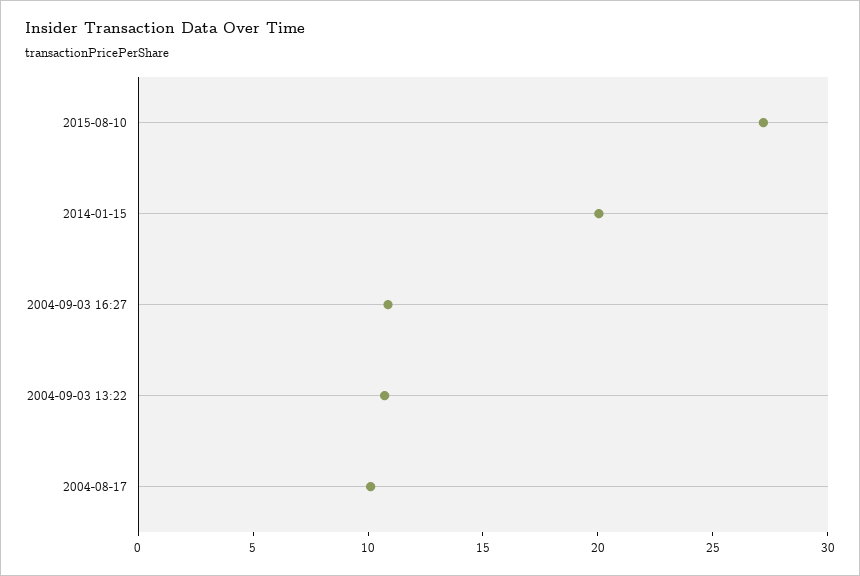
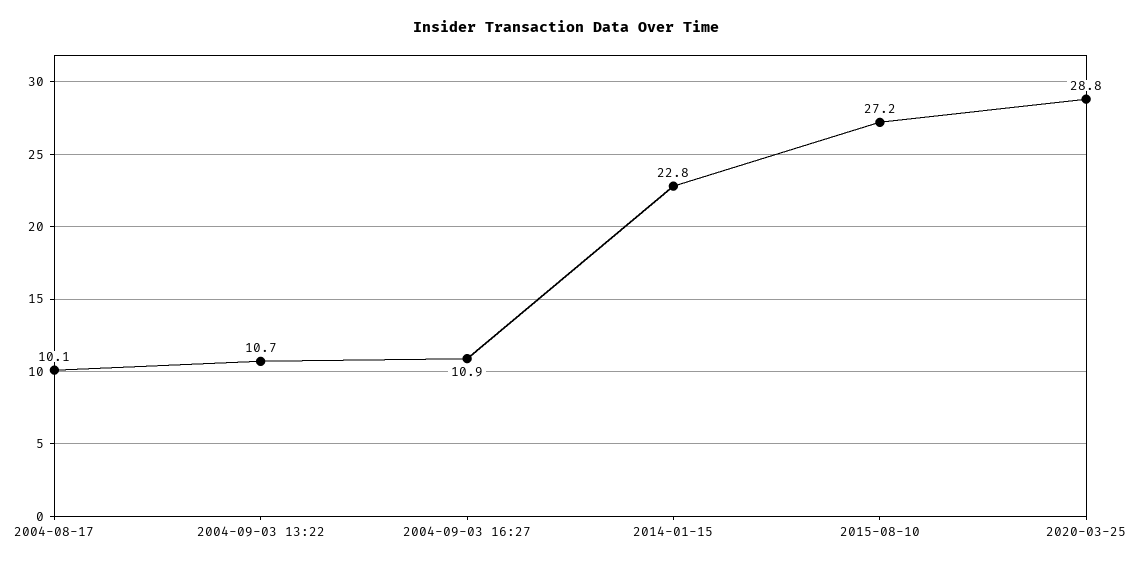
2014-01-15: 20 -> 22.8
2020-03-25: none -> 28.8

